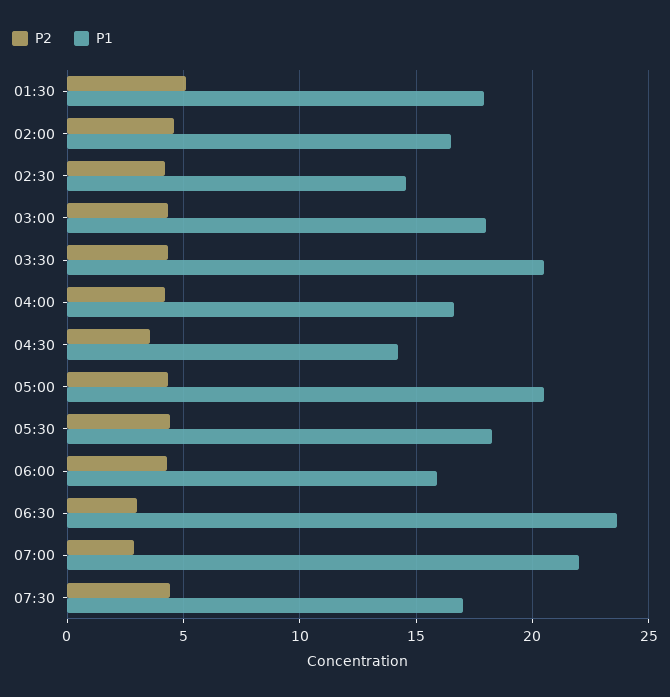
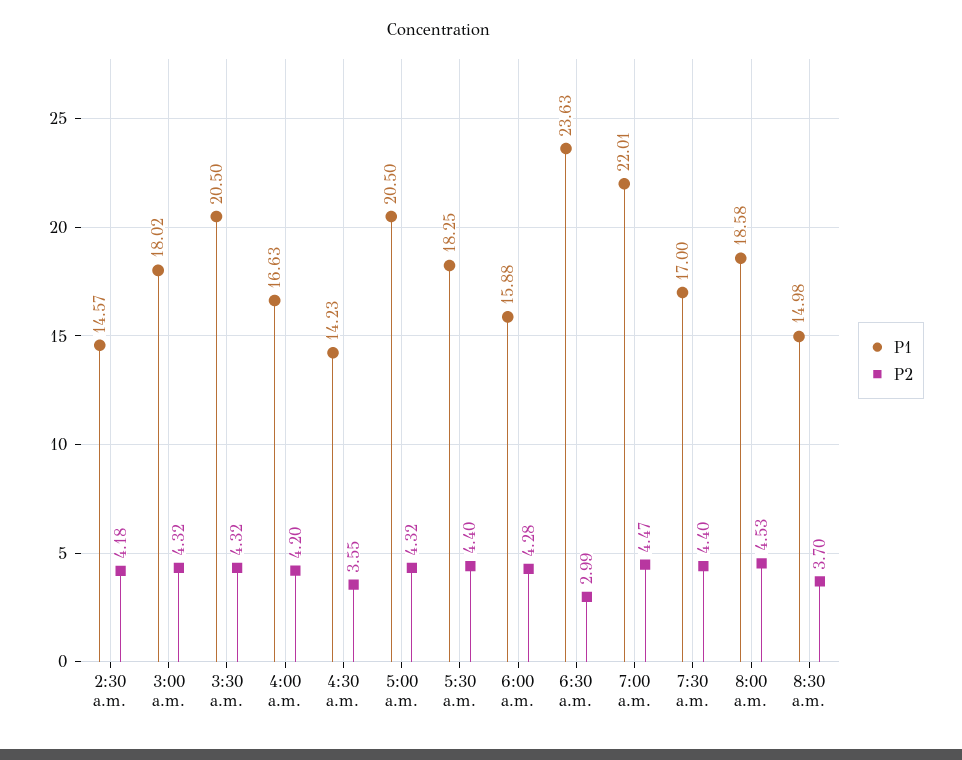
P2, 01:30: 5 -> none
P1, 01:30: 18 -> none
P2, 02:00: 4.5 -> none
P1, 02:00: 16.5 -> none
P2, 07:00: 3 -> 4.47
P1, 8:00 a.m.: none -> 18.58
P2, 8:00 a.m.: none -> 4.53
P1, 8:30 a.m.: none -> 14.98
P2, 8:30 a.m.: none -> 3.7

